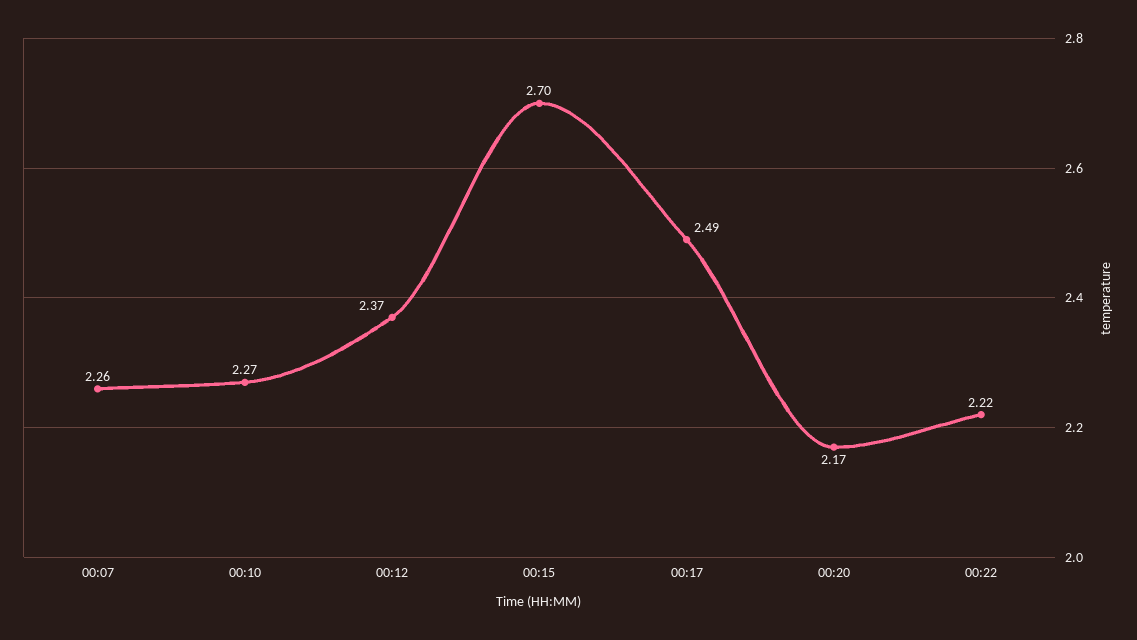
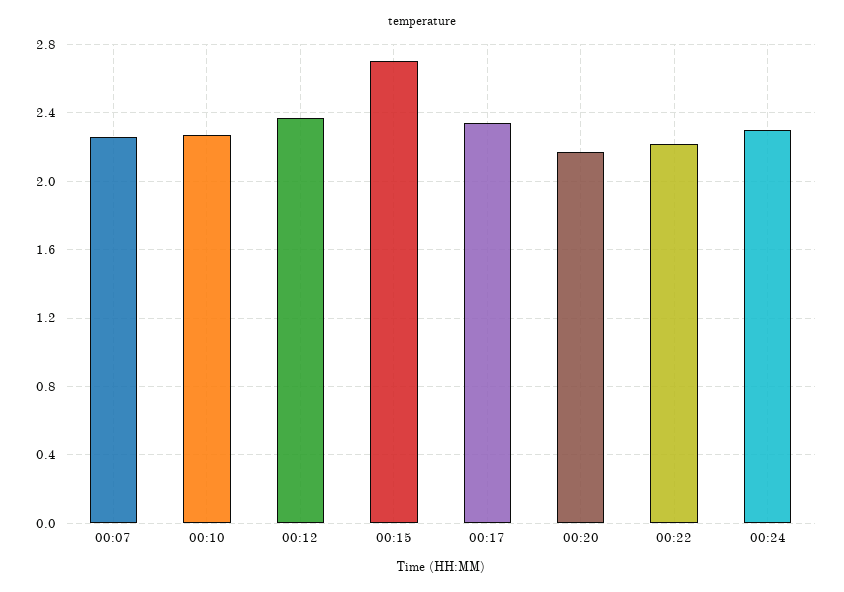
00:17: 2.49 -> 2.35
00:24: none -> 2.3

